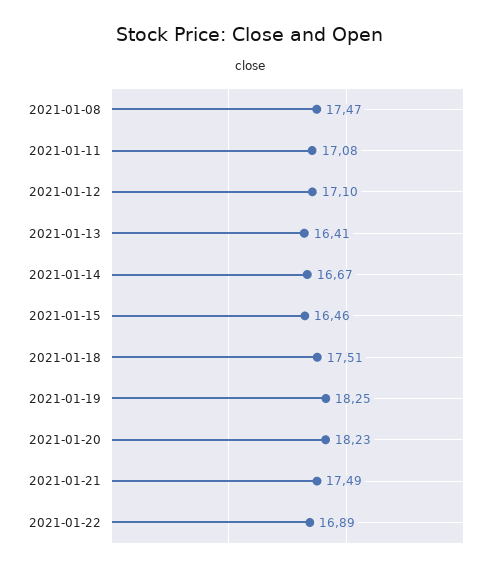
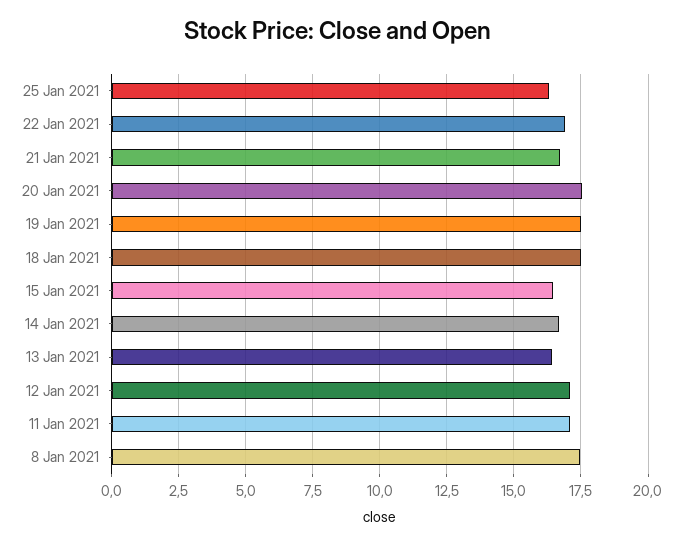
2021-01-19: 18.25 -> 17.5
2021-01-20: 18.23 -> 17.5
2021-01-21: 17.49 -> 16.75
25 Jan 2021: none -> 16.25

